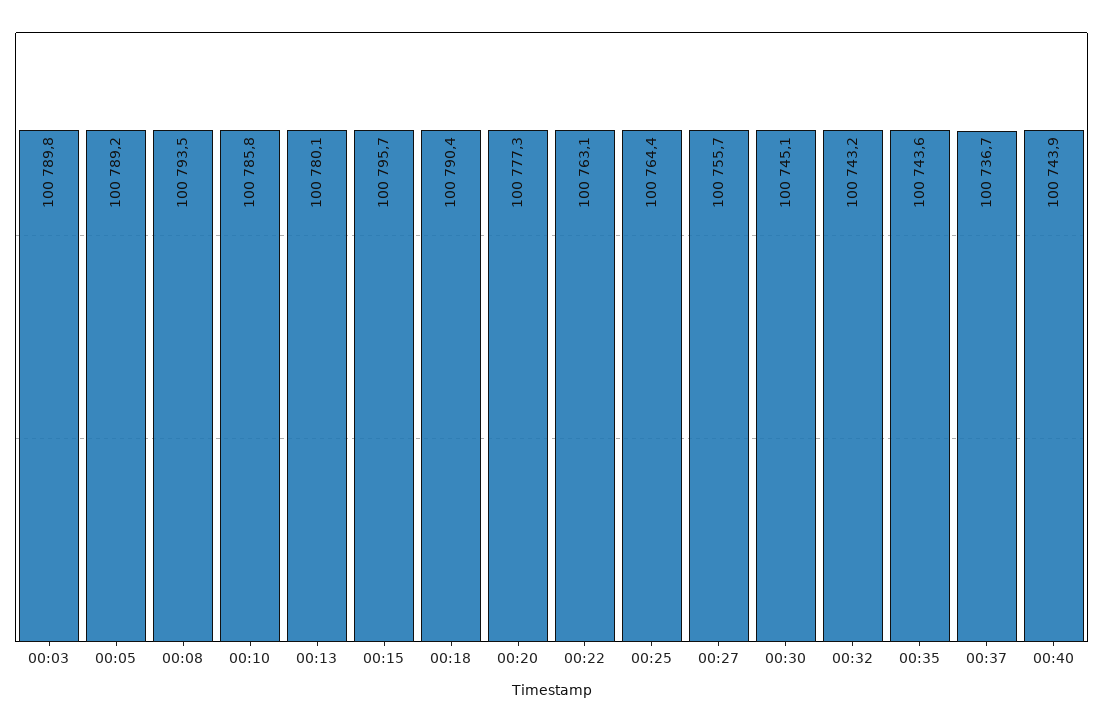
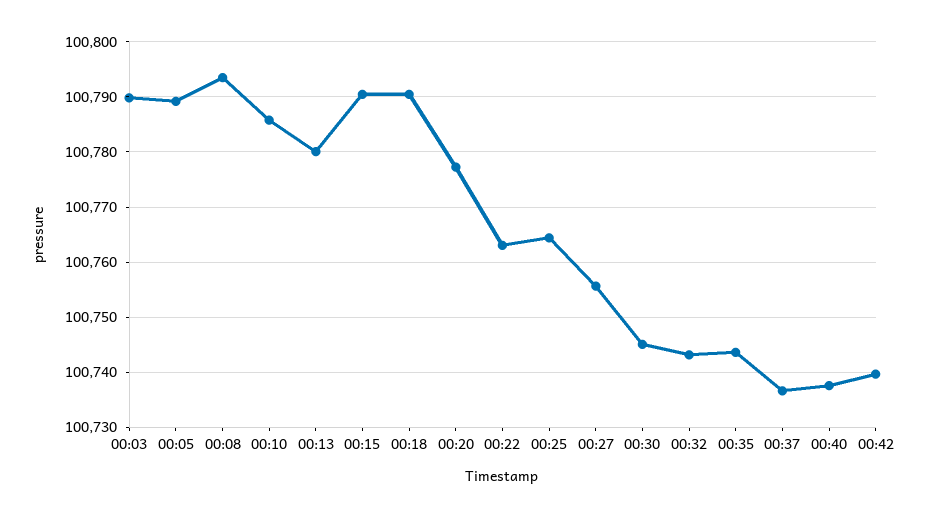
00:15: 100795.7 -> 100790
00:40: 100743.9 -> 100738
00:42: none -> 100740

